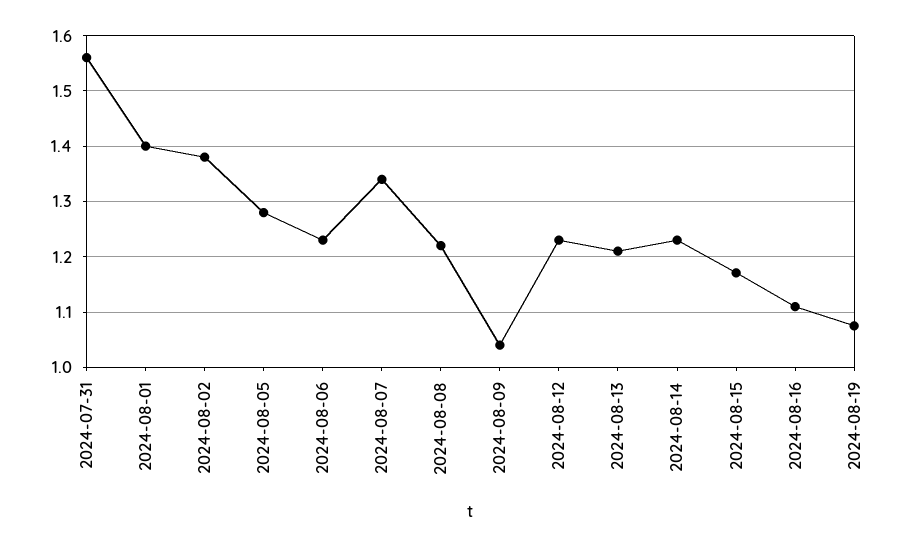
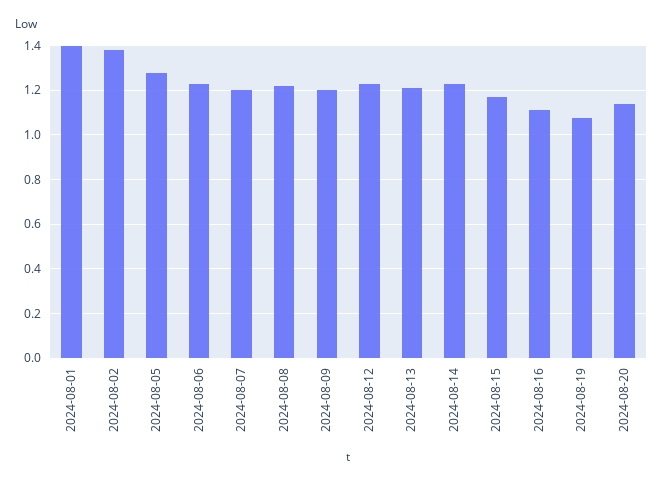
2024-07-31: 1.56 -> none
2024-08-07: 1.34 -> 1.2
2024-08-09: 1.04 -> 1.2
2024-08-20: none -> 1.15

